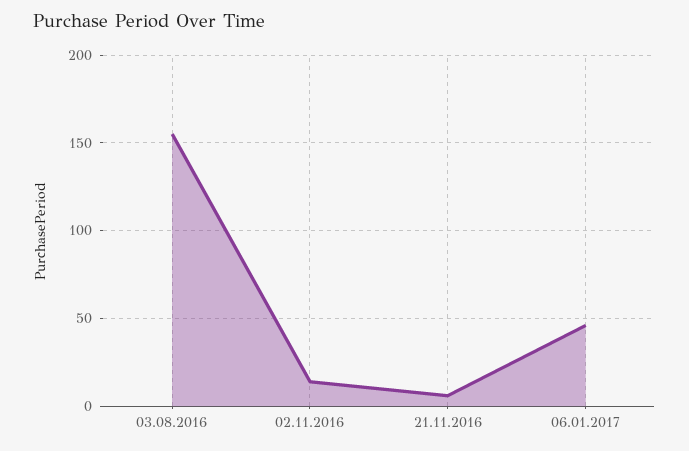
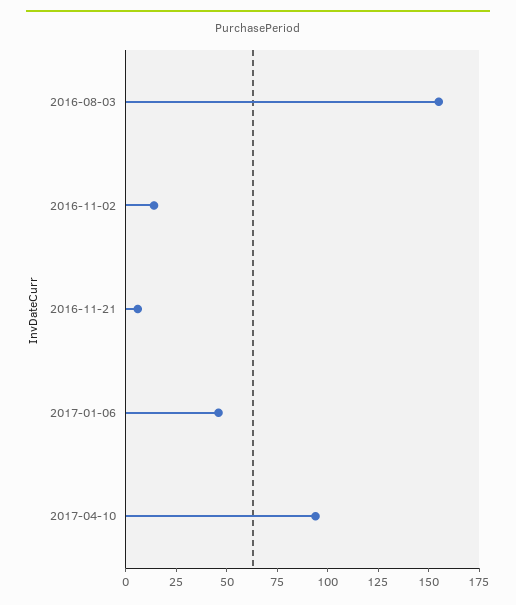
2017-04-10: none -> 95

